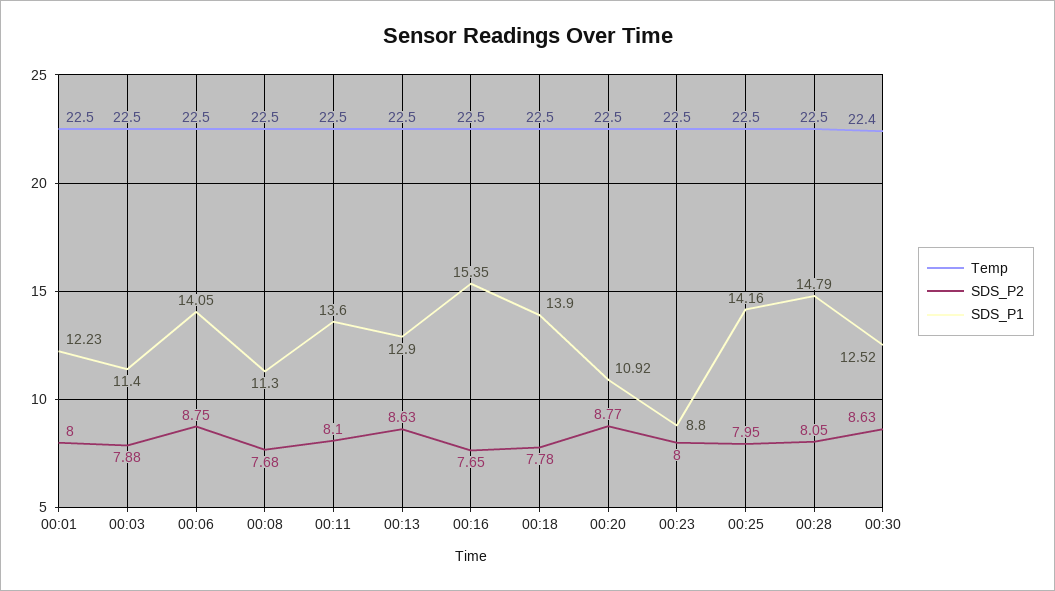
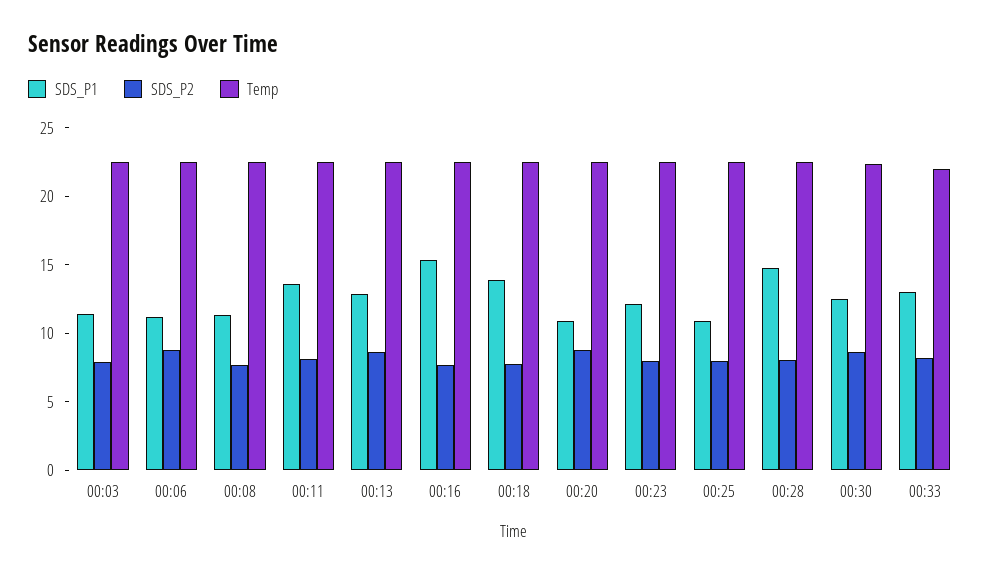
Temp, 00:01: 22.5 -> none
SDS_P2, 00:01: 8 -> none
SDS_P1, 00:01: 12.23 -> none
SDS_P1, 00:06: 14.05 -> 11
SDS_P1, 00:23: 8.8 -> 12
SDS_P1, 00:25: 14.16 -> 11
SDS_P1, 00:33: none -> 13
SDS_P2, 00:33: none -> 8
Temp, 00:33: none -> 22

